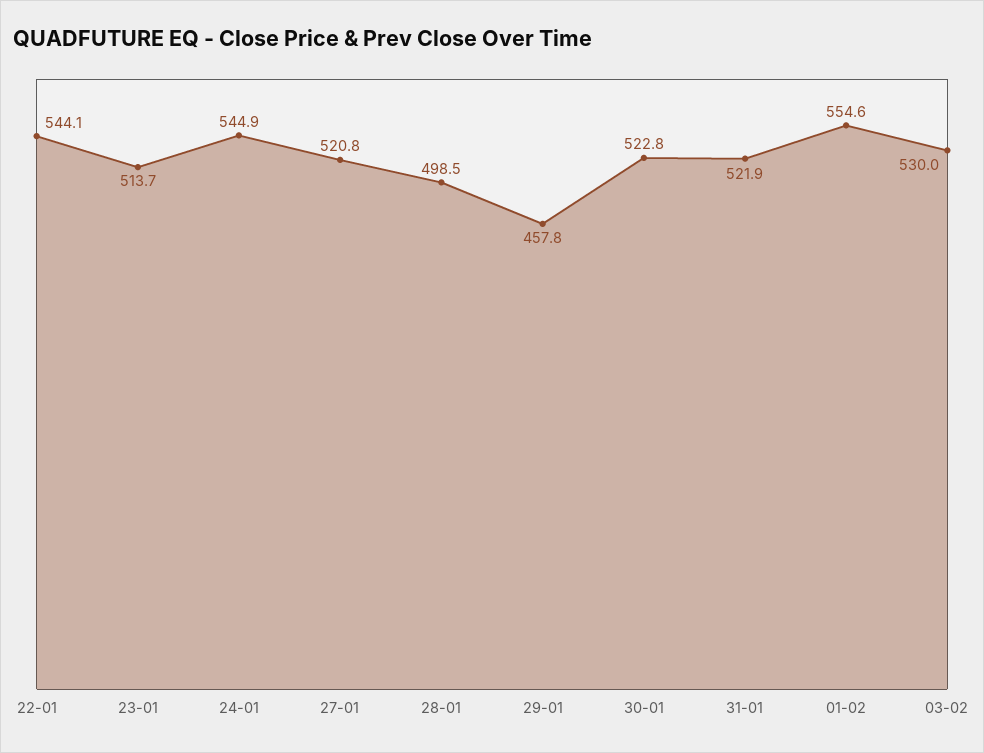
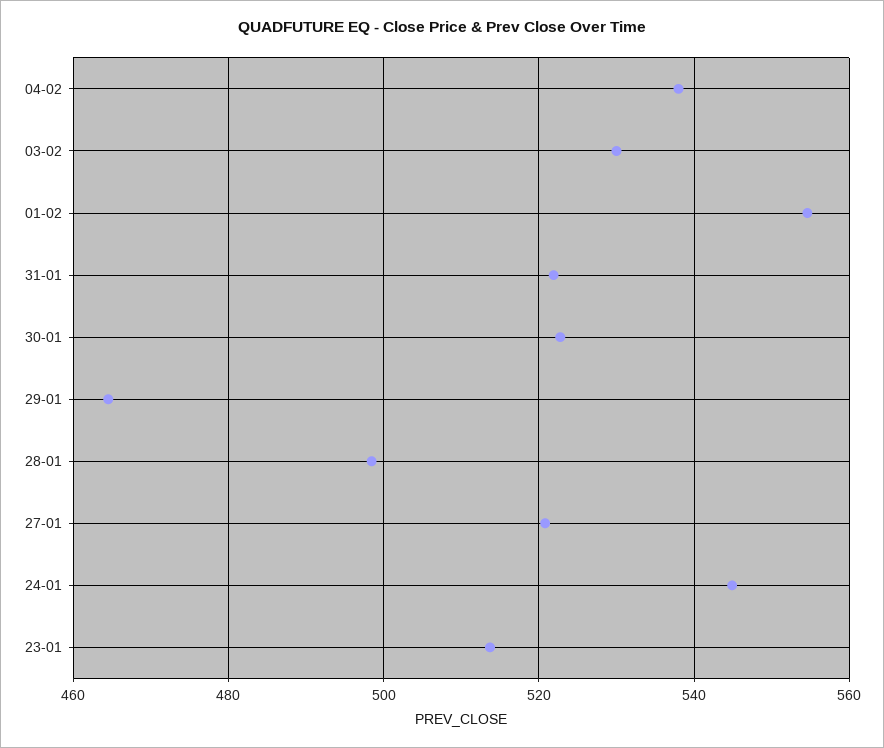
22-01: 544.1 -> none
29-01: 457.8 -> 464
04-02: none -> 538

